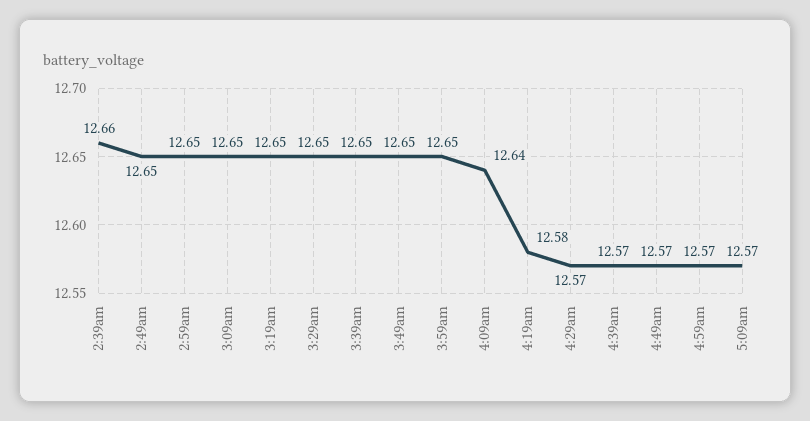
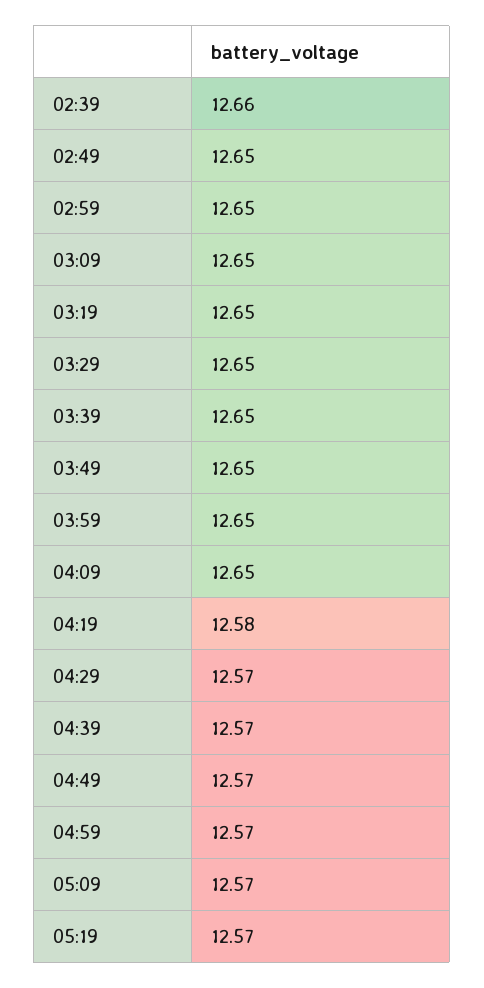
4:09am: 12.64 -> 12.65
05:19: none -> 12.57

